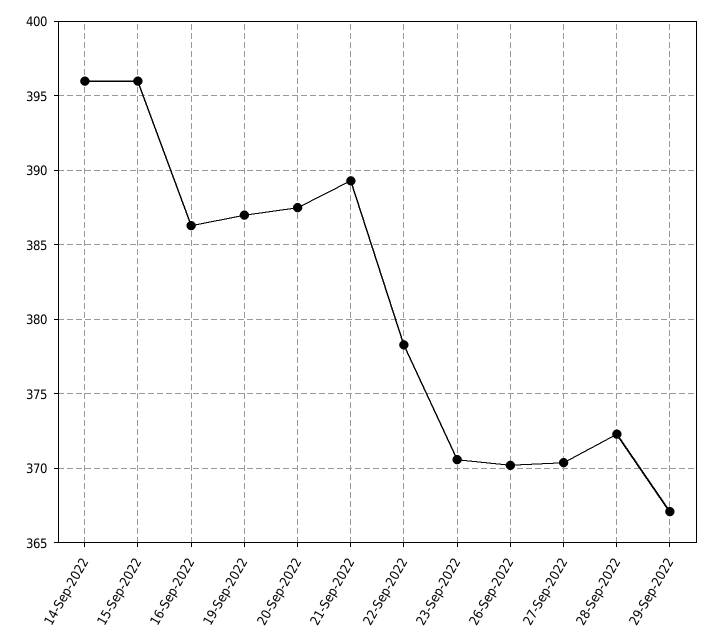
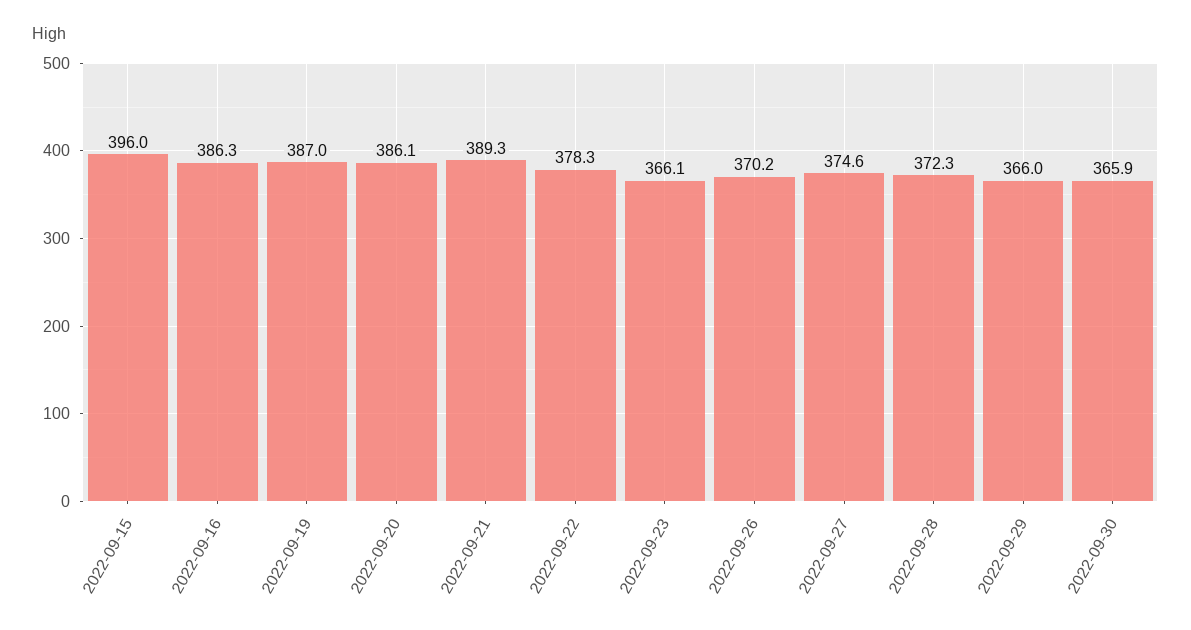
14-Sep-2022: 396 -> none
20-Sep-2022: 387.5 -> 386.1
23-Sep-2022: 370.5 -> 366.1
27-Sep-2022: 370.5 -> 374.6
29-Sep-2022: 367 -> 366
2022-09-30: none -> 365.9

